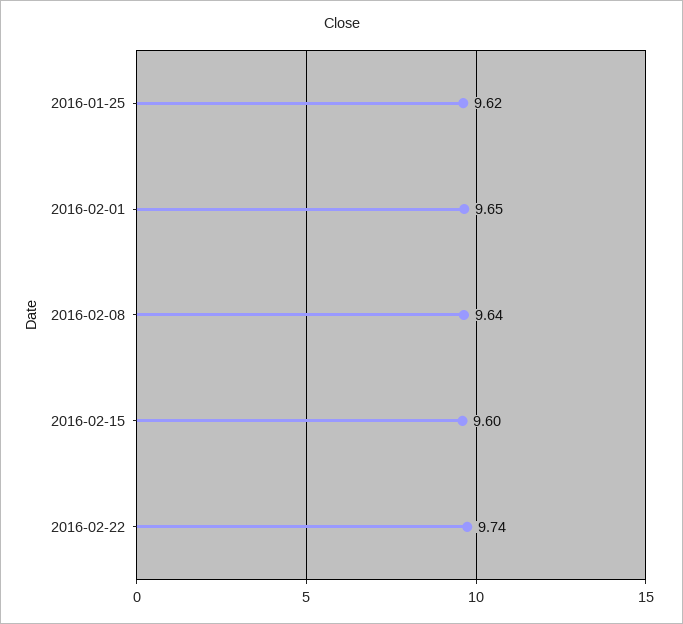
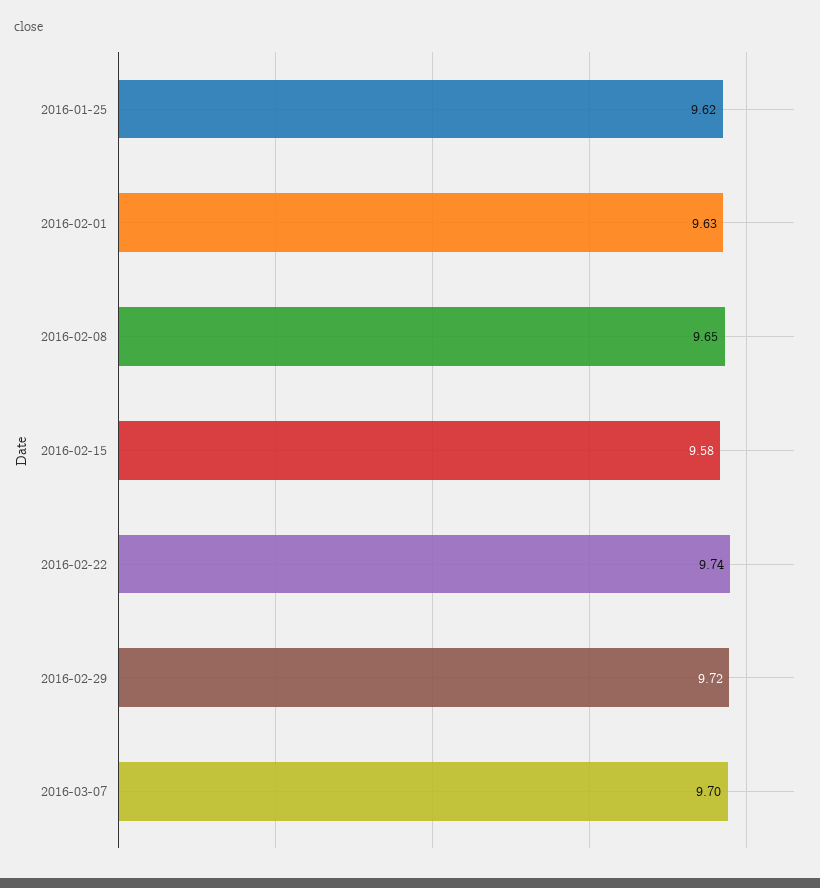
2016-02-01: 9.65 -> 9.63
2016-02-08: 9.64 -> 9.65
2016-02-15: 9.6 -> 9.58
2016-02-29: none -> 9.72
2016-03-07: none -> 9.7

